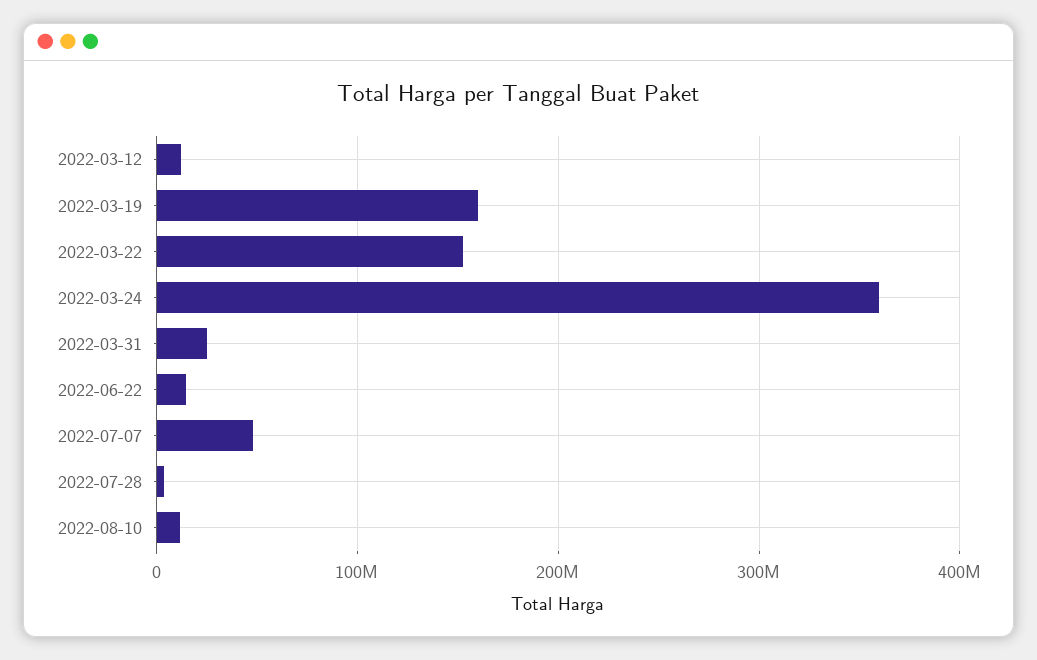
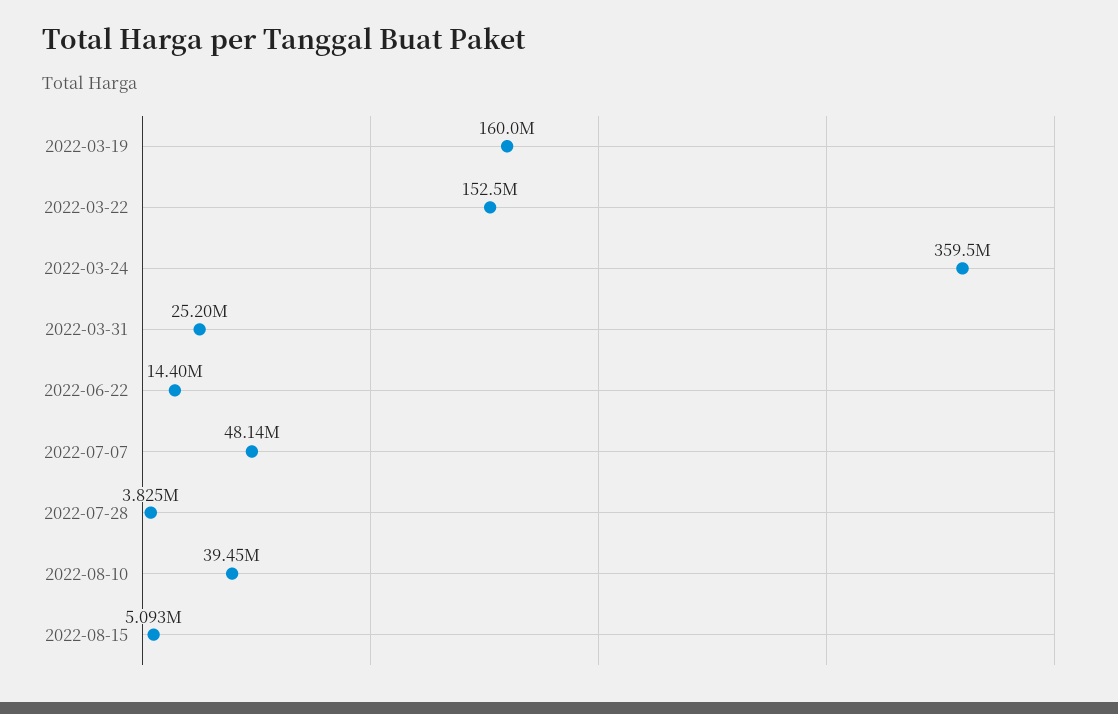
2022-03-12: 10000000 -> none
2022-08-10: 10000000 -> 39450000
2022-08-15: none -> 5093000

